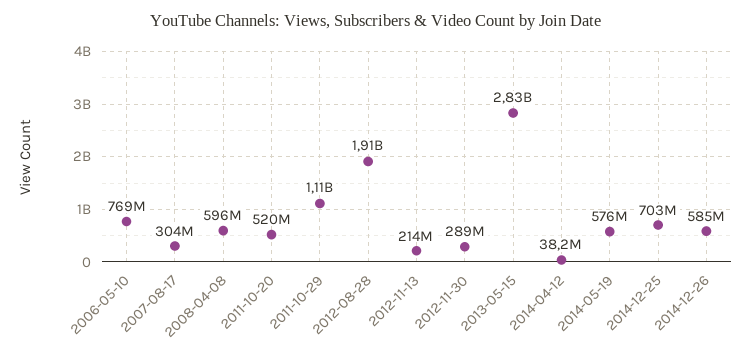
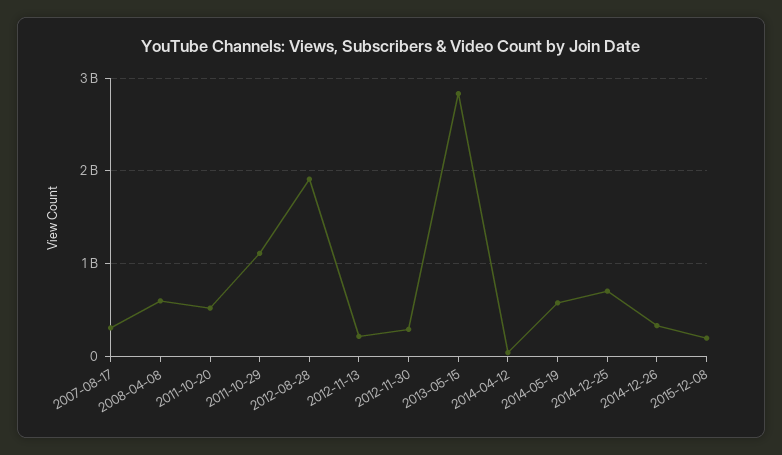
2006-05-10: 769000000 -> none
2014-12-26: 585000000 -> 300000000
2015-12-08: none -> 200000000

